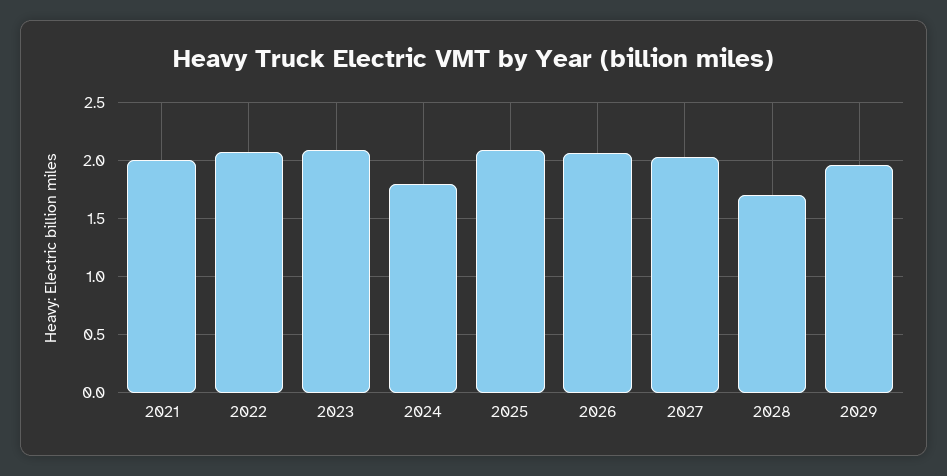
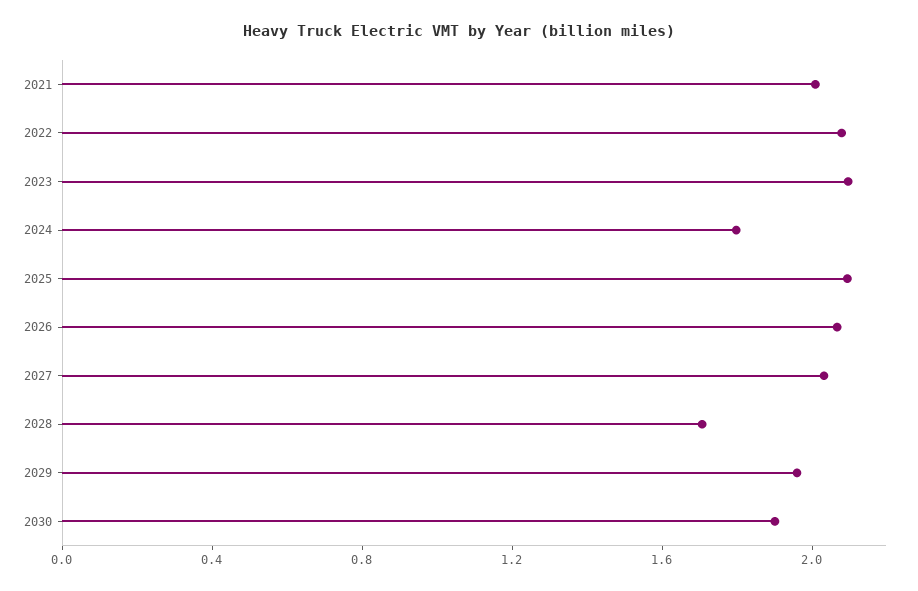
2030: none -> 1.9

